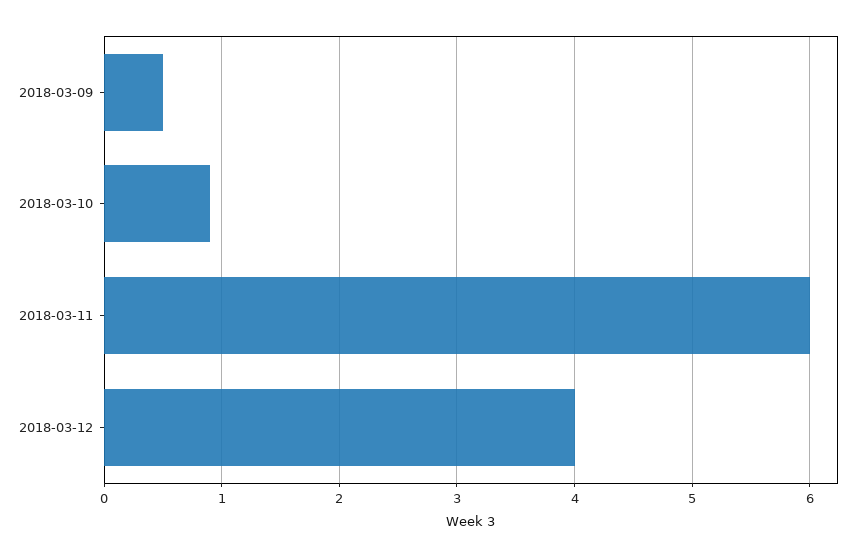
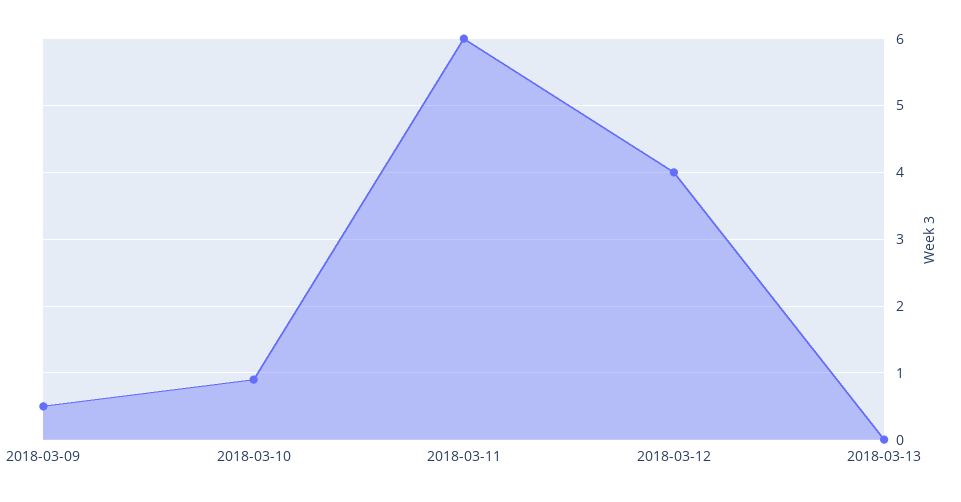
2018-03-13: none -> 0

